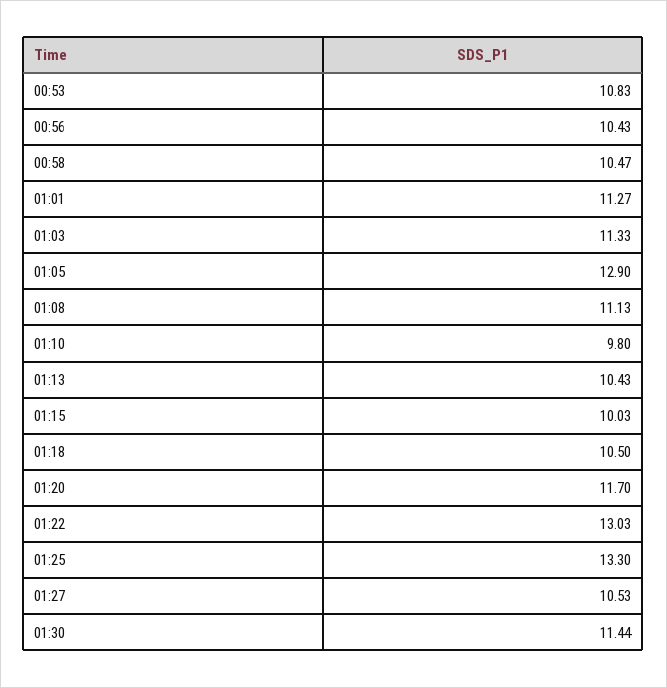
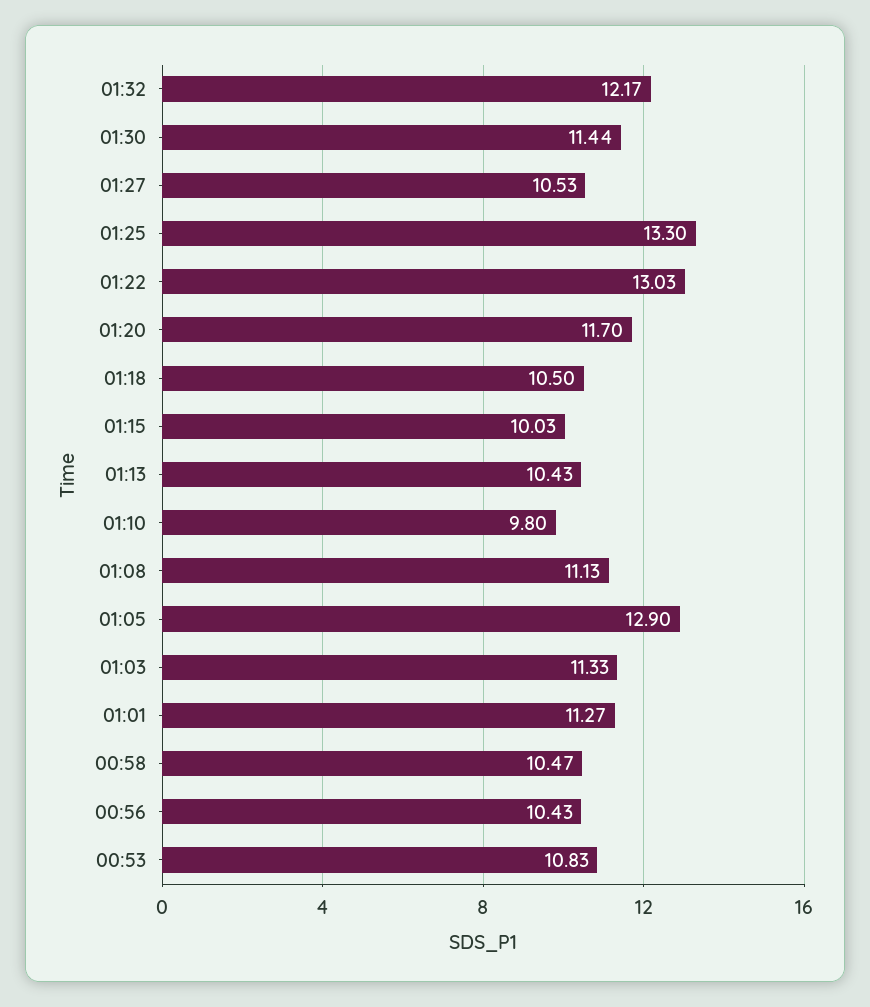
01:32: none -> 12.17

